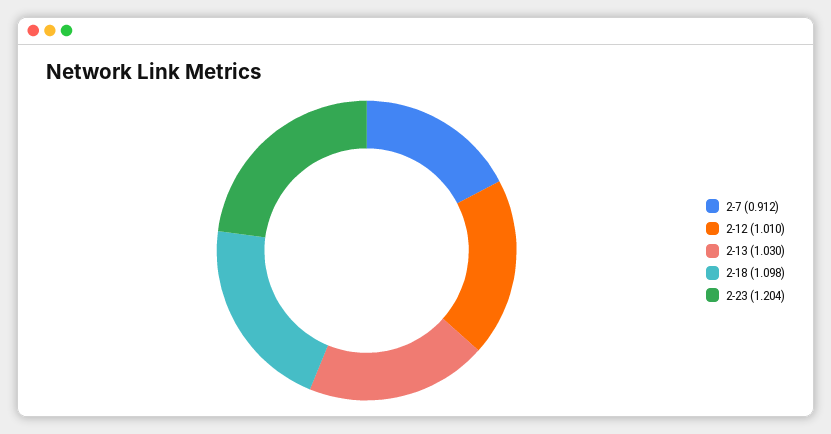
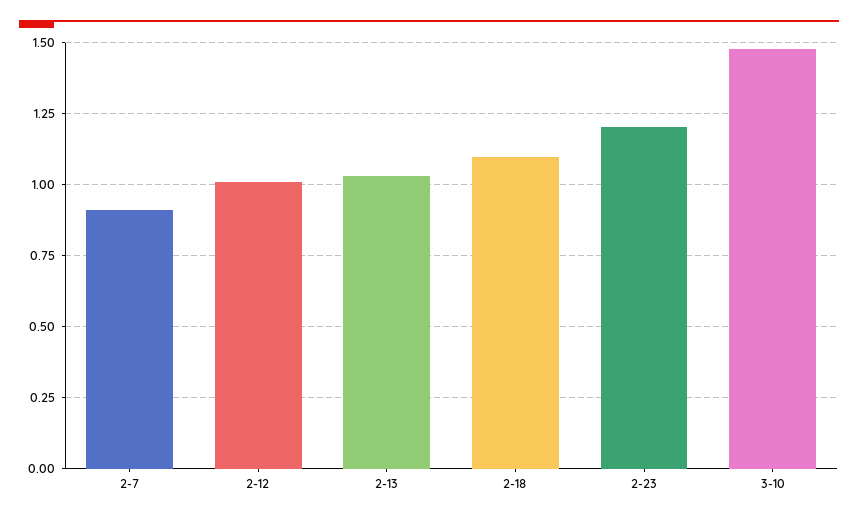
3-10: none -> 1.475

